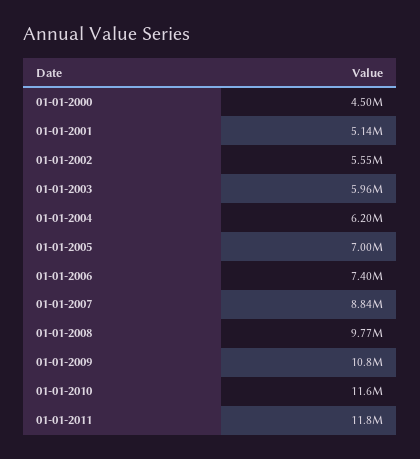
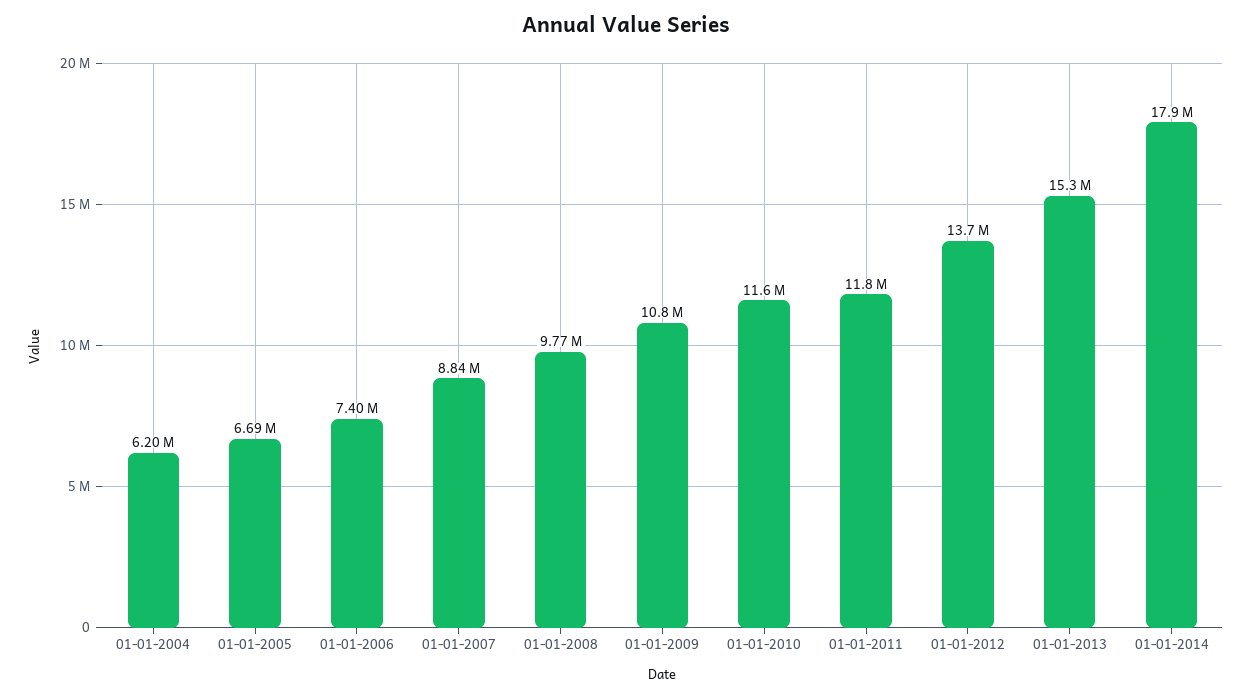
01-01-2000: 4500000 -> none
01-01-2001: 5140000 -> none
01-01-2002: 5550000 -> none
01-01-2003: 5960000 -> none
01-01-2005: 7000000 -> 6690000
01-01-2012: none -> 13700000
01-01-2013: none -> 15300000
01-01-2014: none -> 17900000

